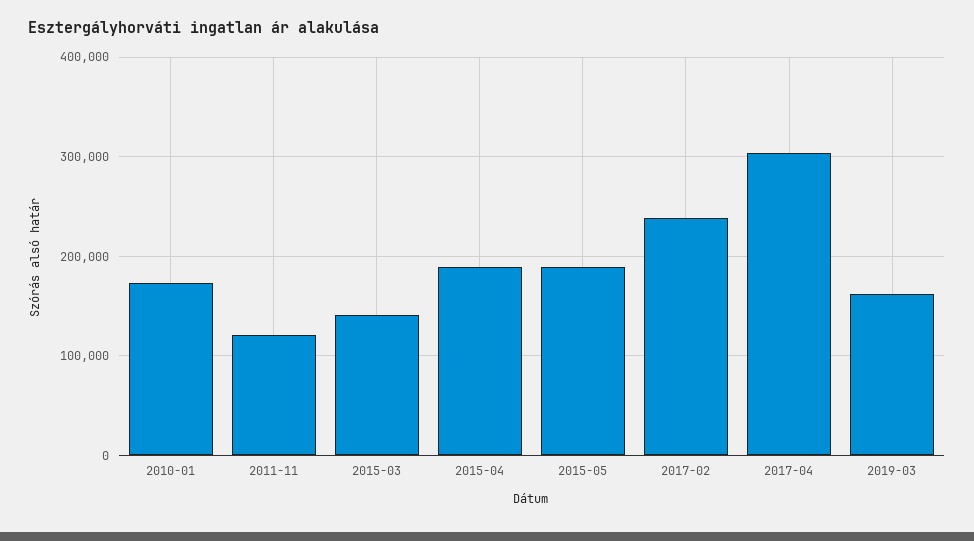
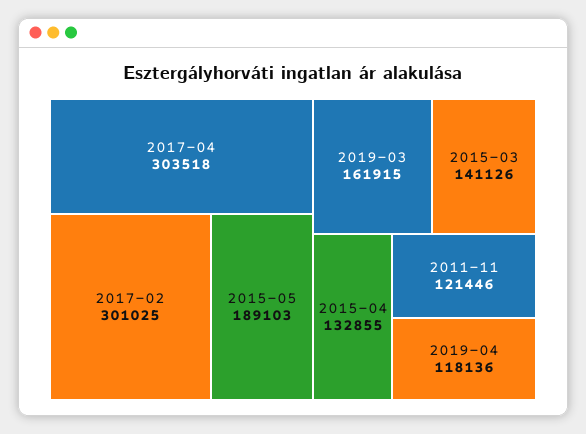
2010-01: 170000 -> none
2015-04: 190000 -> 132855
2017-02: 240000 -> 301025
2019-04: none -> 118136

